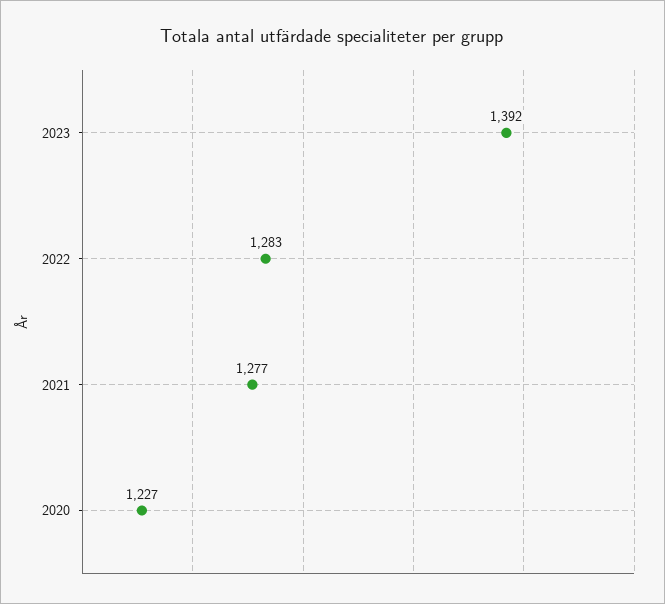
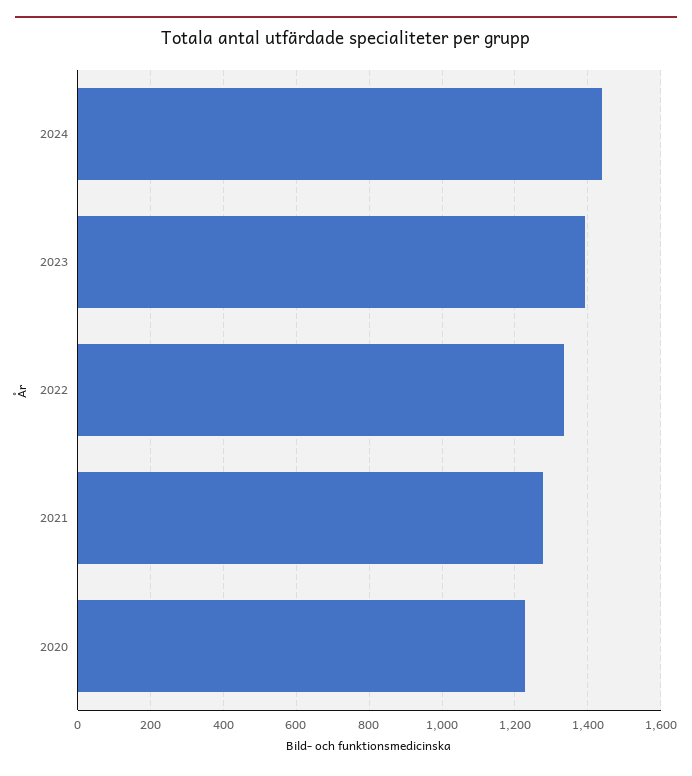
2022: 1283 -> 1340
2024: none -> 1440

